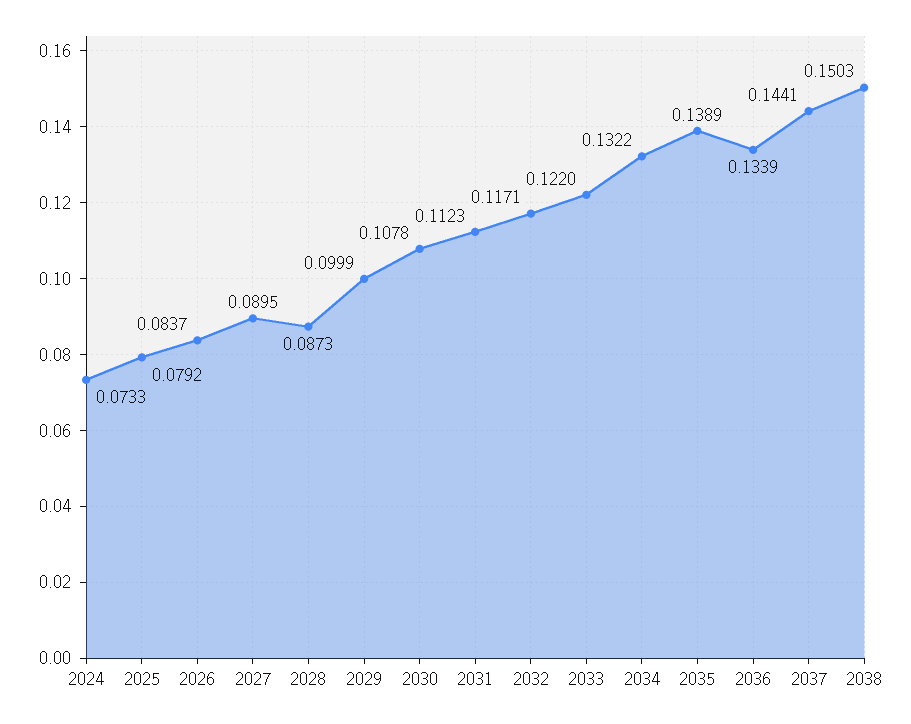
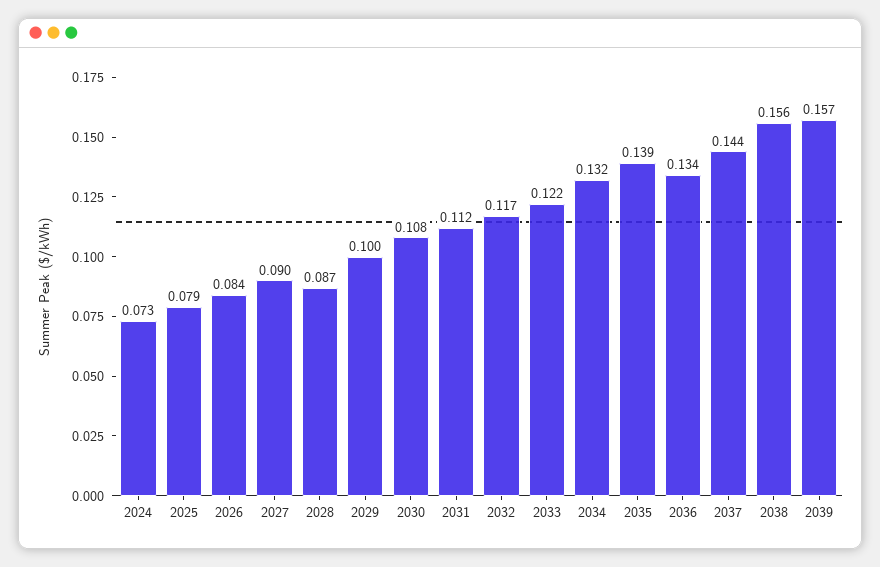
2038: 0.1503 -> 0.156
2039: none -> 0.157

